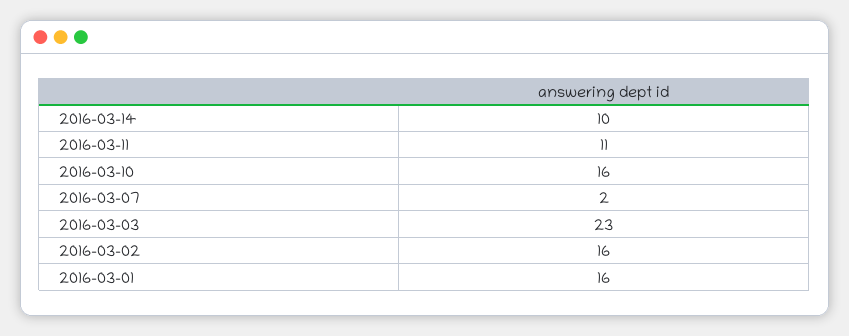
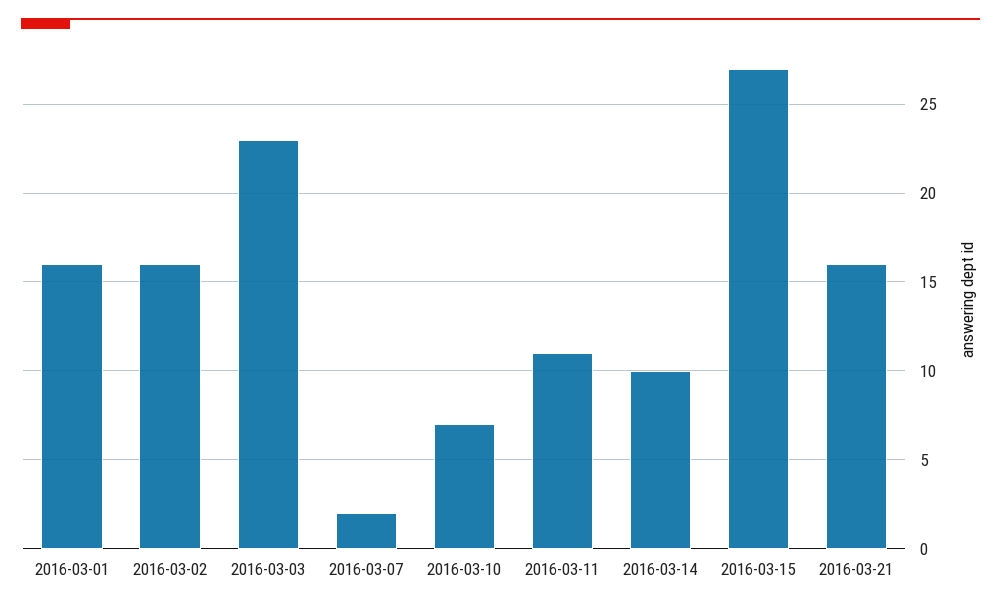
2016-03-10: 16 -> 7
2016-03-15: none -> 27
2016-03-21: none -> 16

